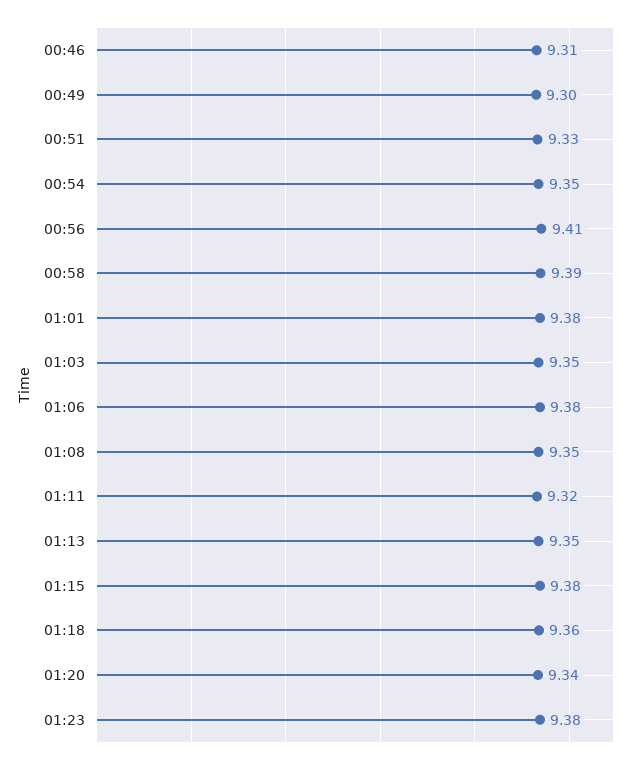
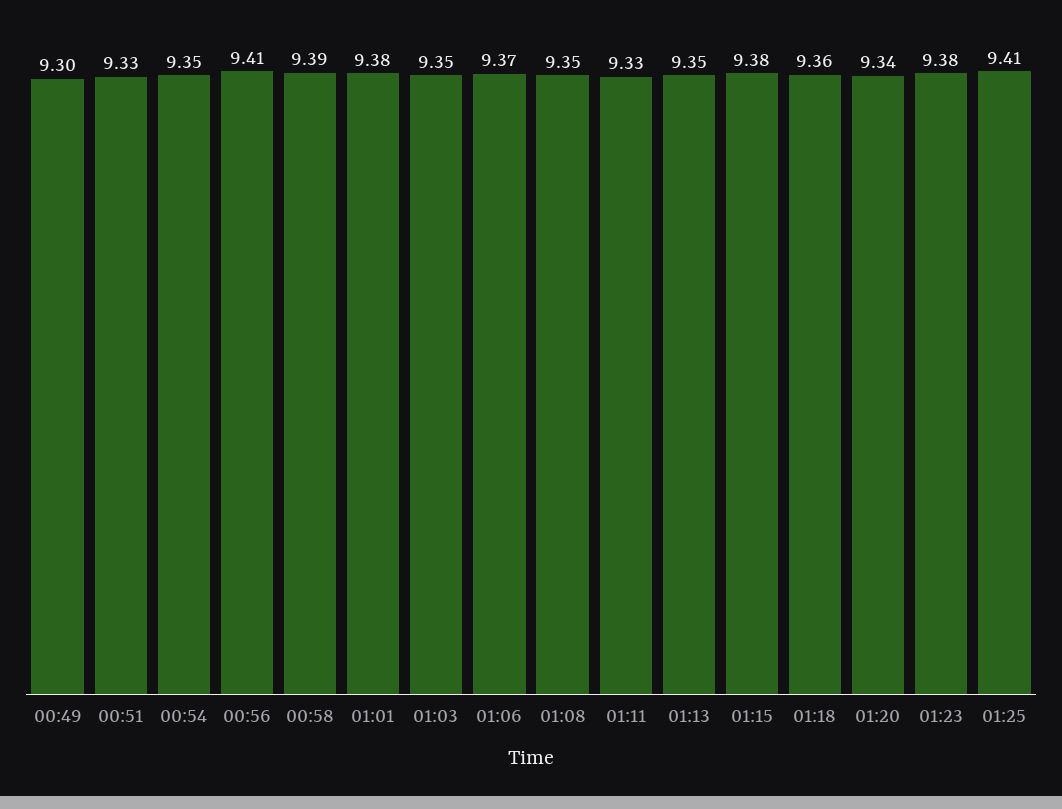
00:46: 9.31 -> none
01:06: 9.38 -> 9.37
01:11: 9.32 -> 9.33
01:25: none -> 9.41

